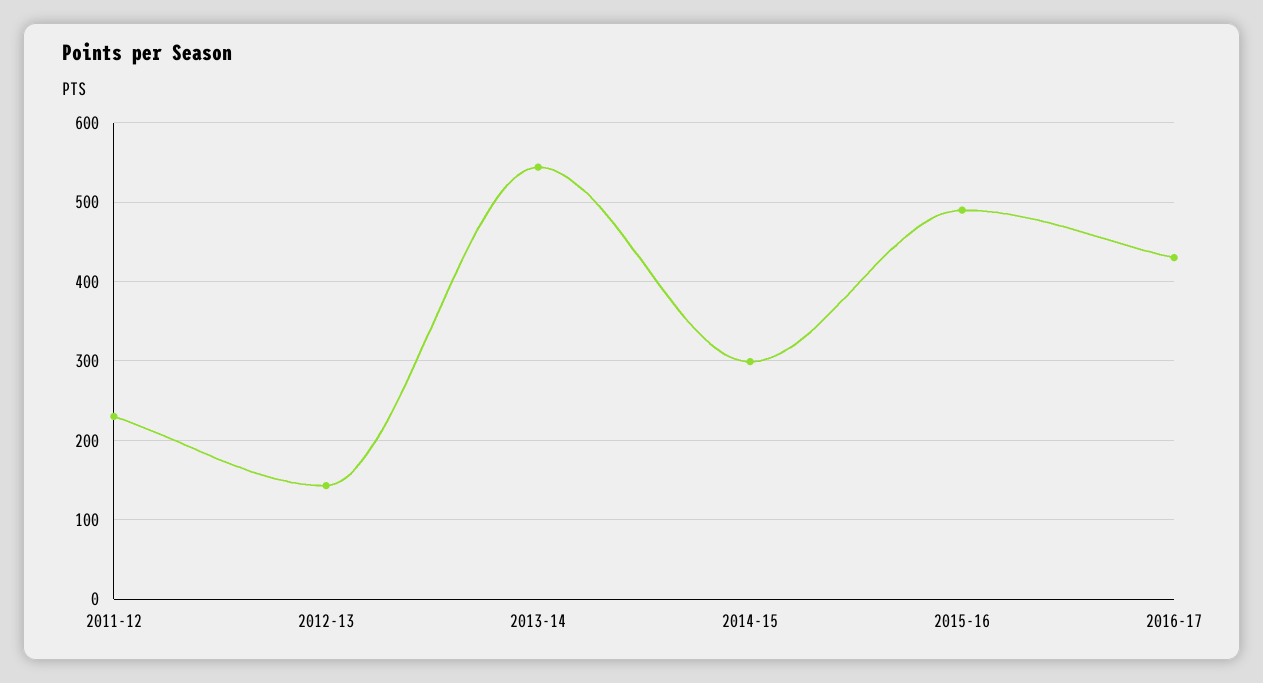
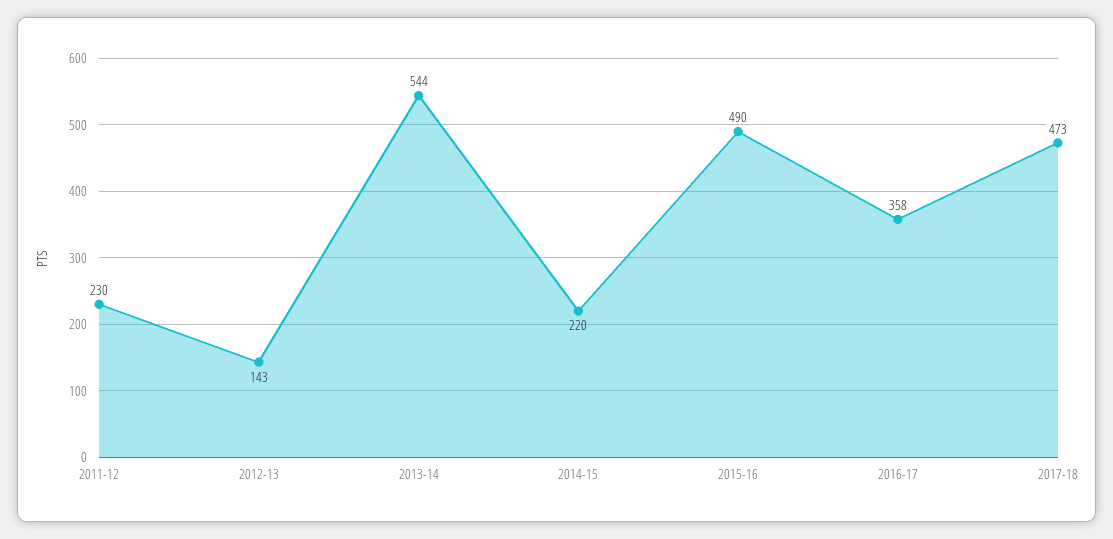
2014-15: 300 -> 220
2016-17: 430 -> 358
2017-18: none -> 473

